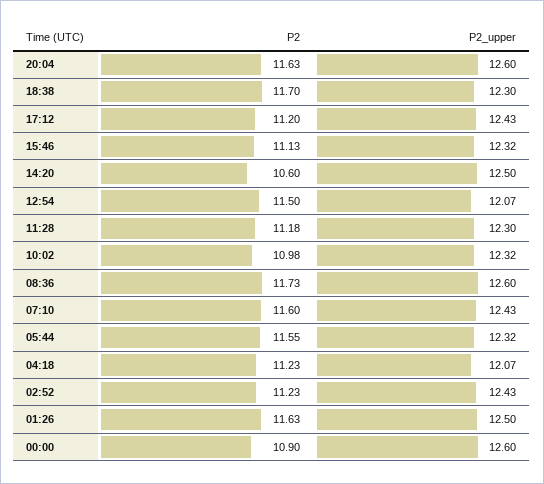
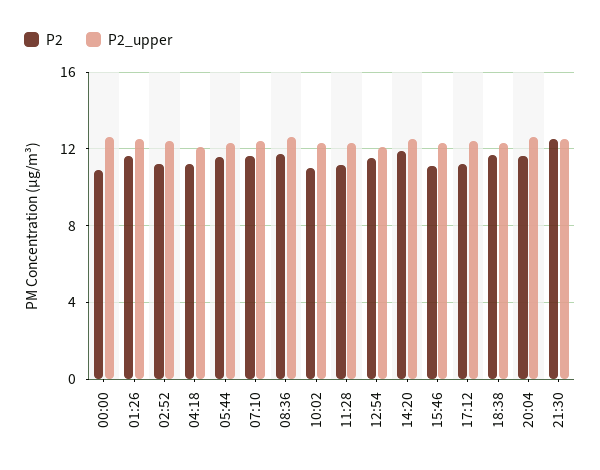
P2, 14:20: 10.6 -> 12
P2, 21:30: none -> 12.5
P2_upper, 21:30: none -> 12.5

